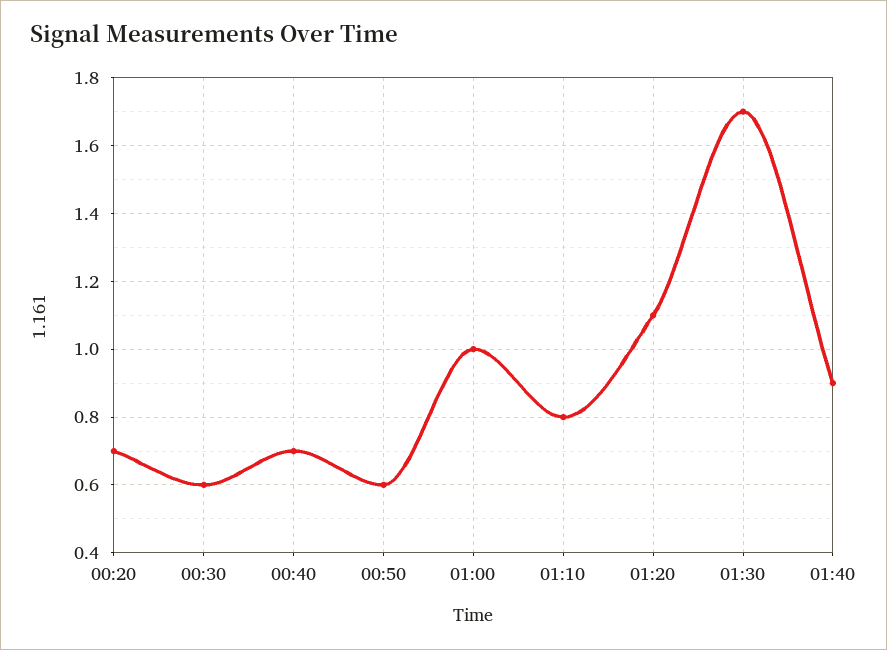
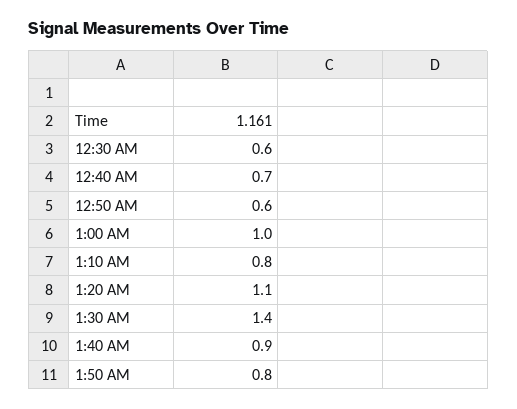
00:20: 0.7 -> none
01:30: 1.7 -> 1.4
1:50 AM: none -> 0.8

